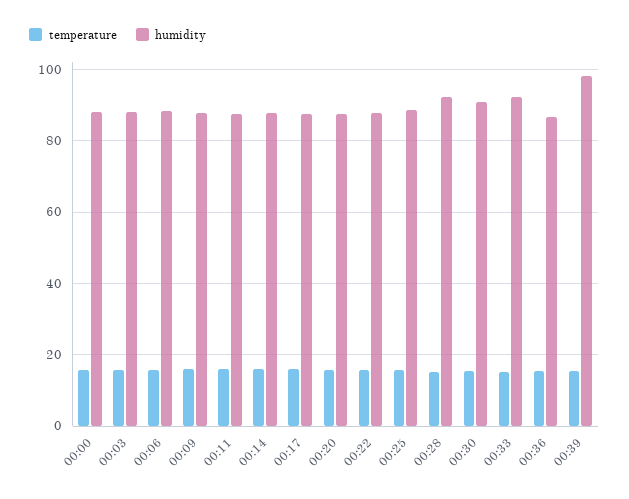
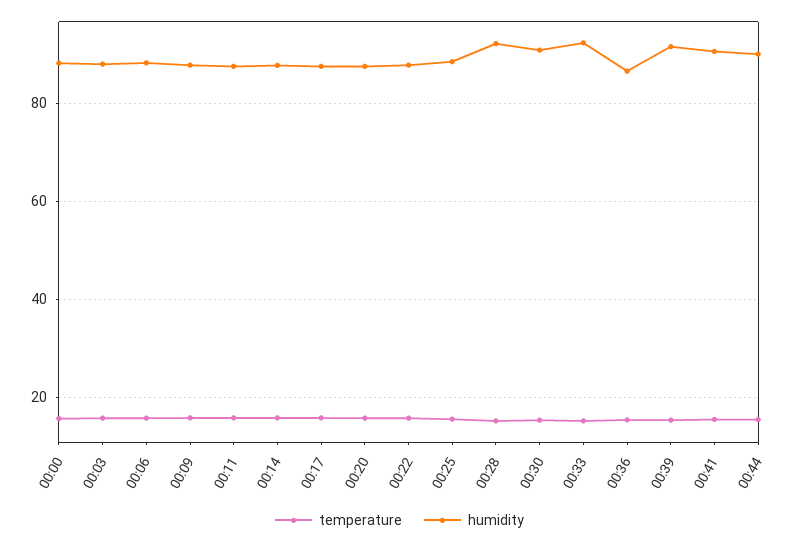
humidity, 00:39: 98 -> 92
temperature, 00:41: none -> 16
humidity, 00:41: none -> 90
temperature, 00:44: none -> 16
humidity, 00:44: none -> 90

